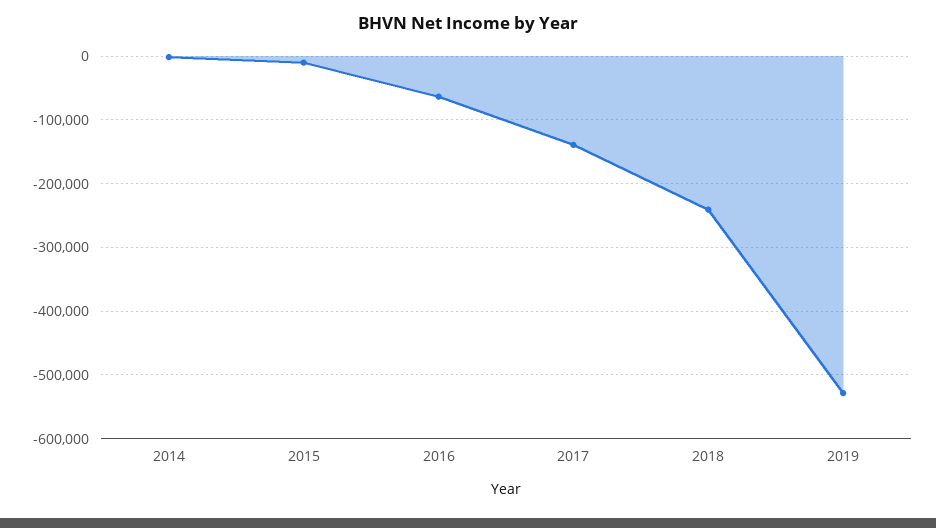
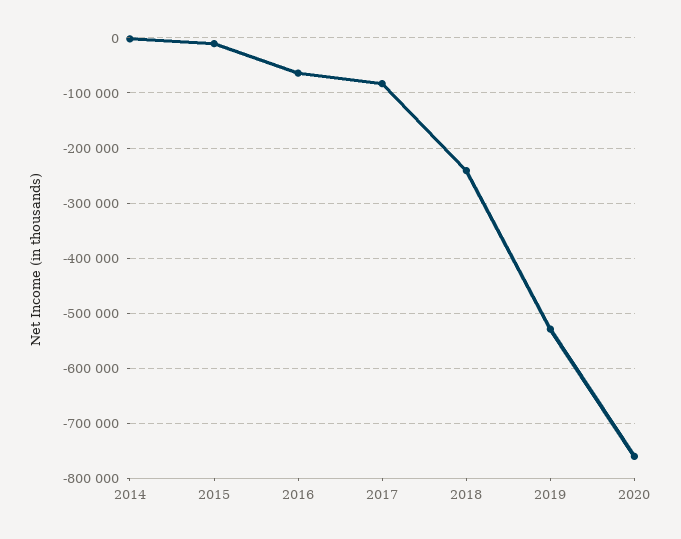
2017: -140000 -> -80000
2020: none -> -760000

